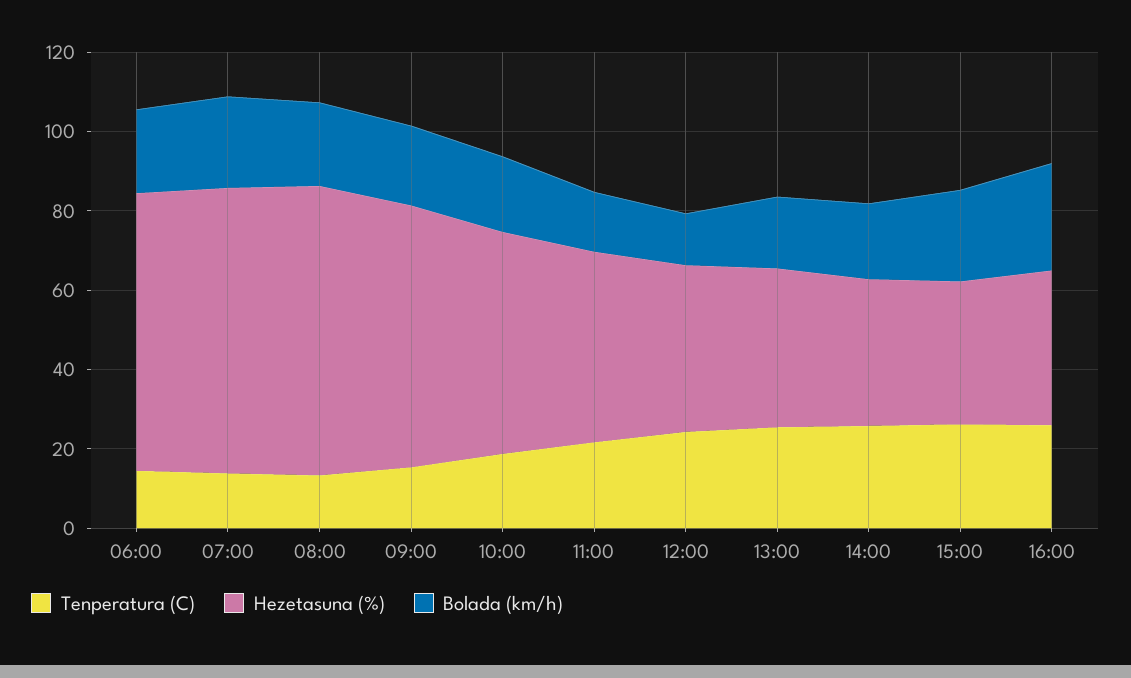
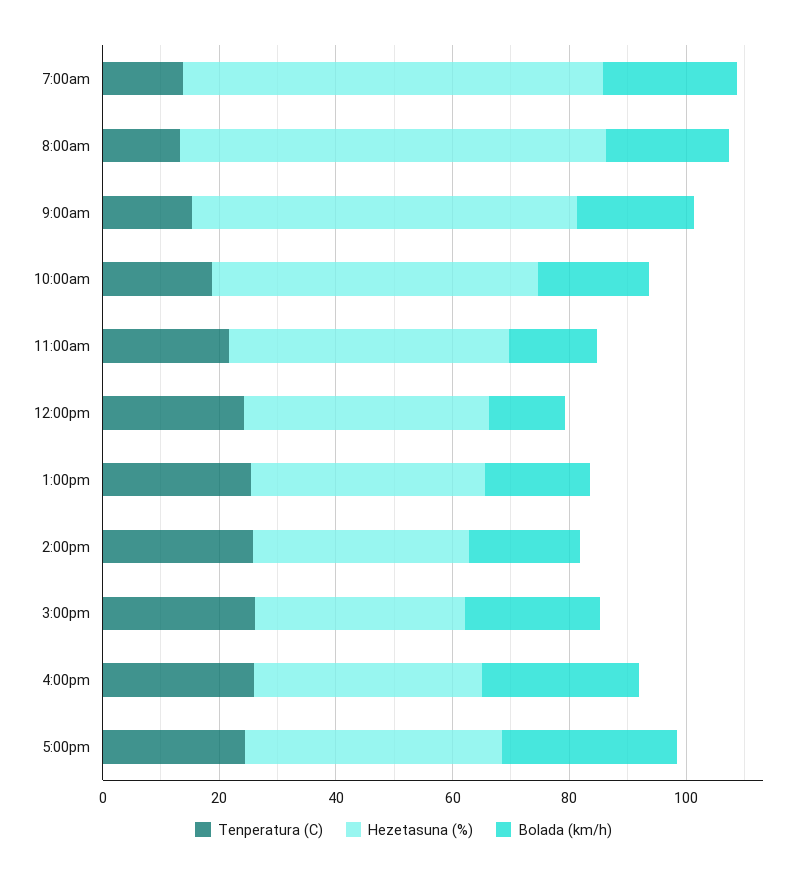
Tenperatura (C), 06:00: 15 -> none
Hezetasuna (%), 06:00: 70 -> none
Bolada (km/h), 06:00: 20 -> none
Tenperatura (C), 5:00pm: none -> 25
Hezetasuna (%), 5:00pm: none -> 45
Bolada (km/h), 5:00pm: none -> 30

